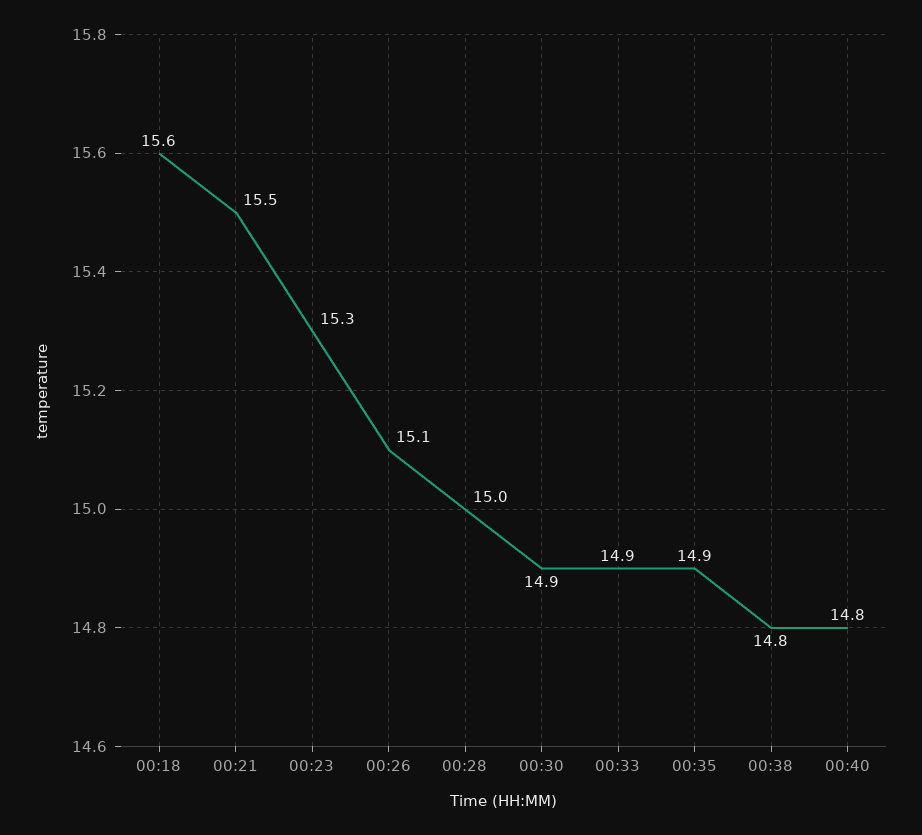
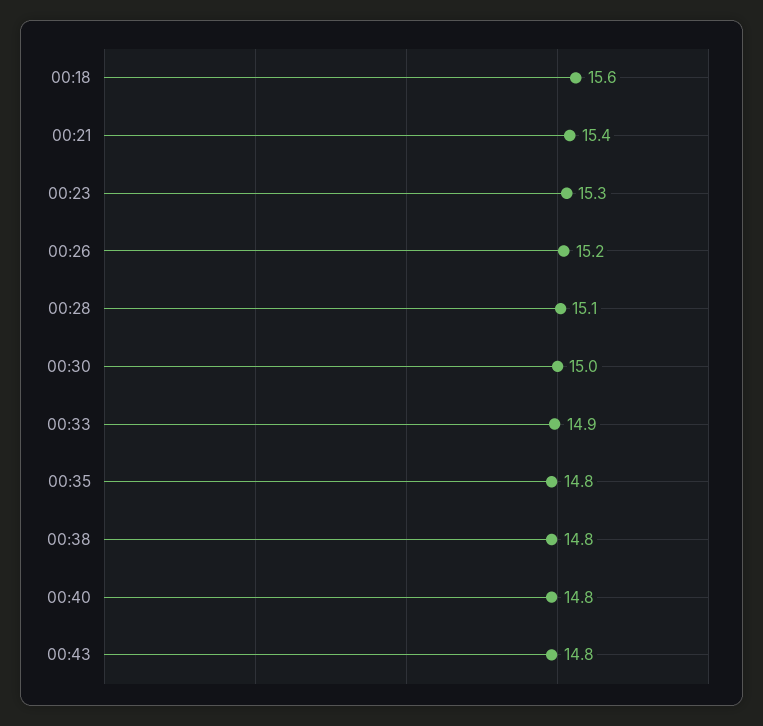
00:21: 15.5 -> 15.4
00:26: 15.1 -> 15.2
00:28: 15 -> 15.1
00:30: 14.9 -> 15
00:35: 14.9 -> 14.8
00:43: none -> 14.8

